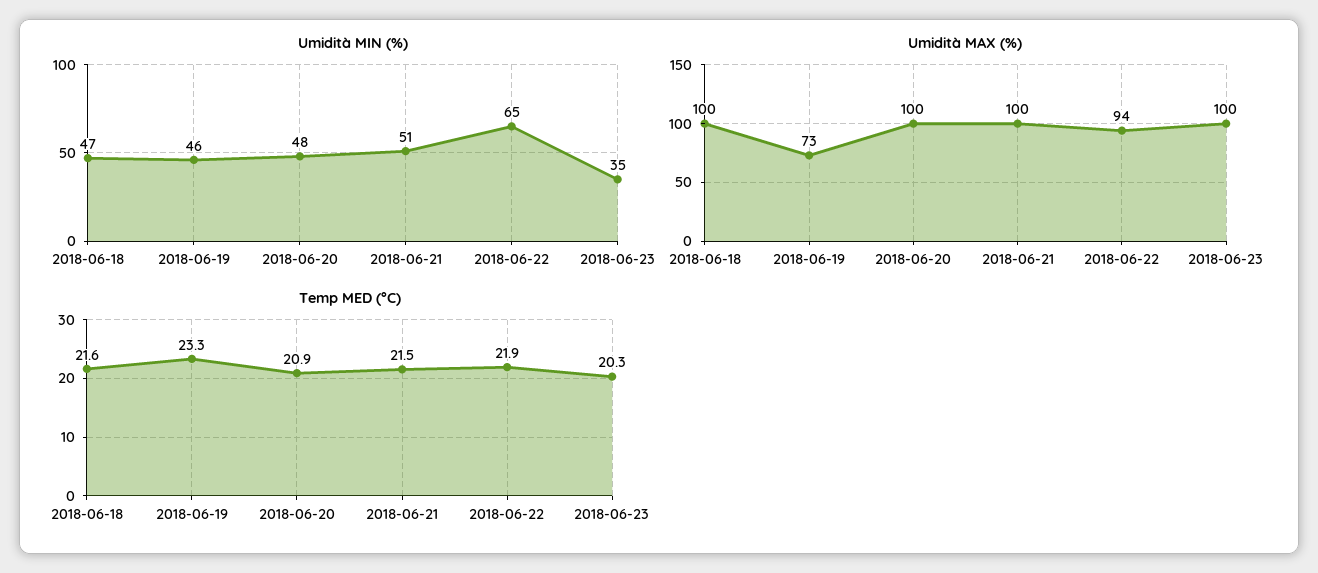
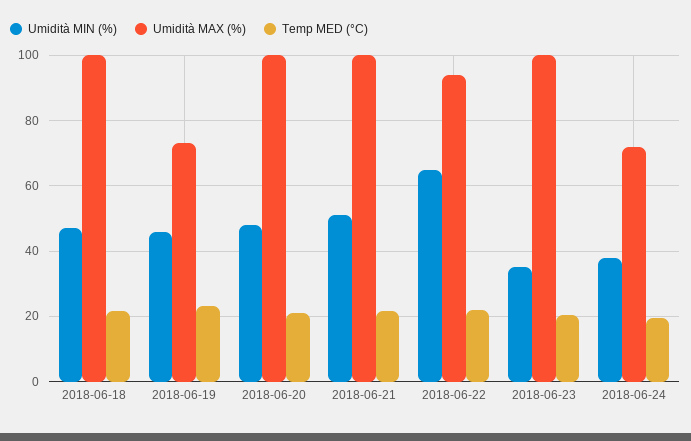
Umidità MIN (%), 2018-06-24: none -> 38
Umidità MAX (%), 2018-06-24: none -> 72
Temp MED (°C), 2018-06-24: none -> 20

